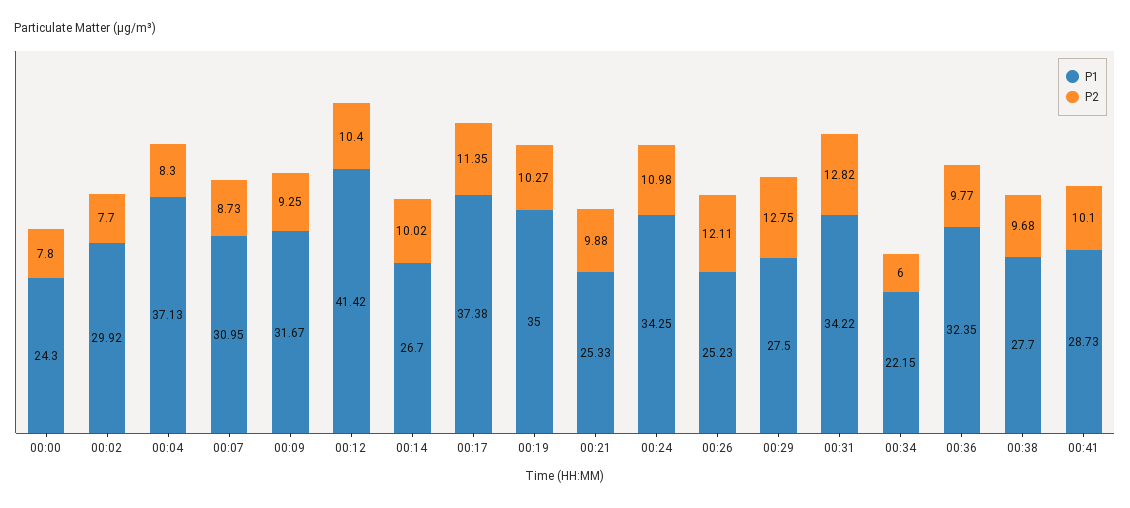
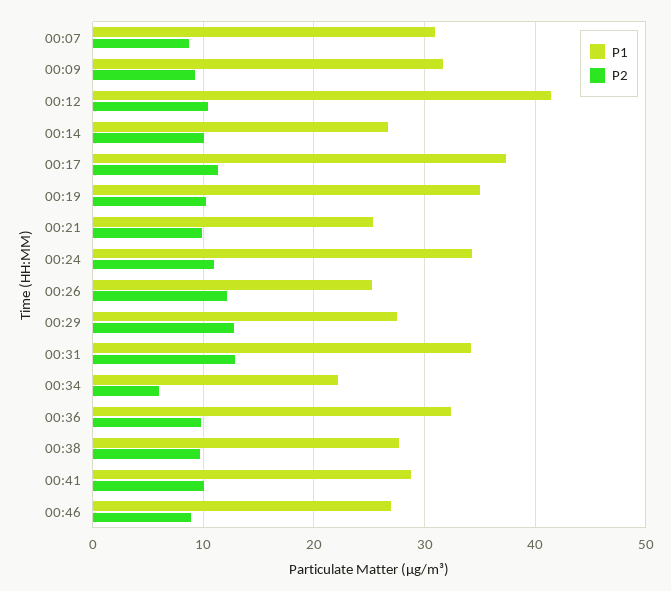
P1, 00:00: 24.3 -> none
P2, 00:00: 7.8 -> none
P1, 00:02: 29.92 -> none
P2, 00:02: 7.7 -> none
P1, 00:04: 37.13 -> none
P2, 00:04: 8.3 -> none
P1, 00:46: none -> 27
P2, 00:46: none -> 9

